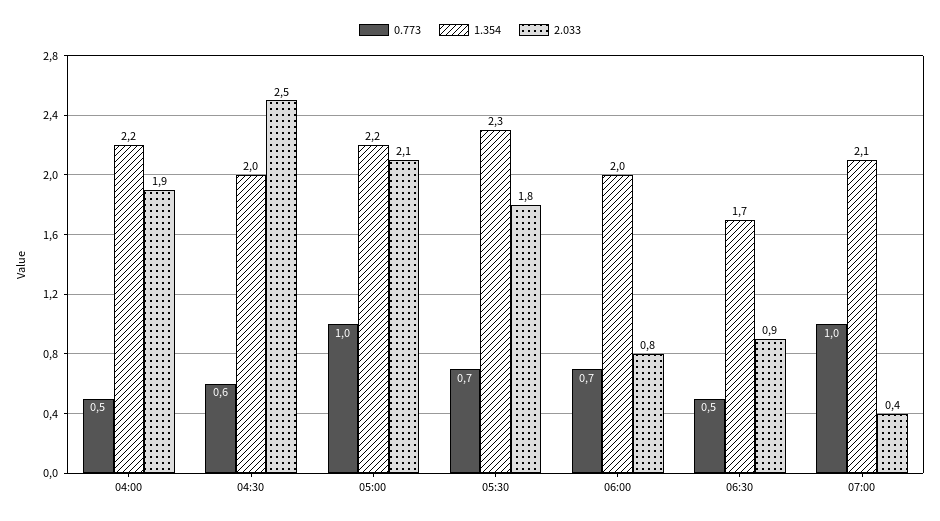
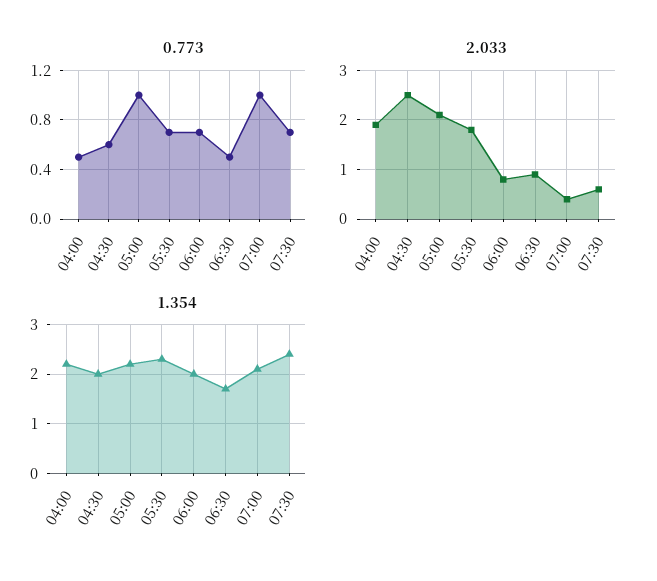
0.773, 07:30: none -> 0.7
2.033, 07:30: none -> 0.5
1.354, 07:30: none -> 2.5

